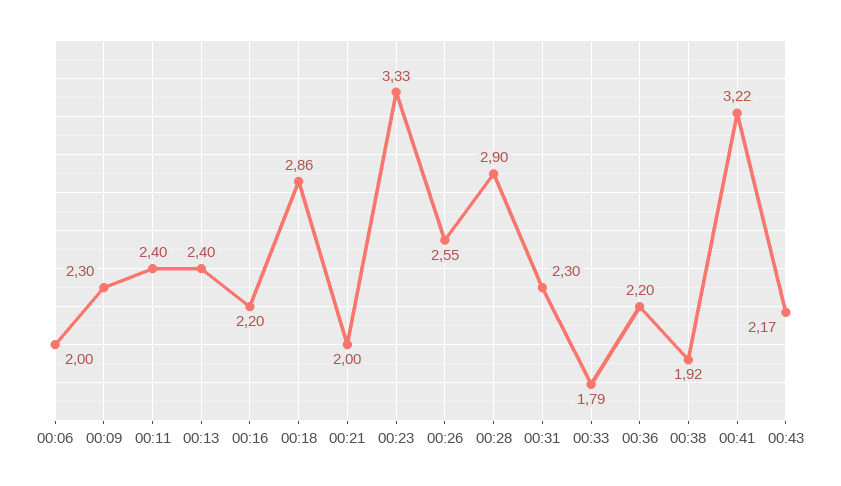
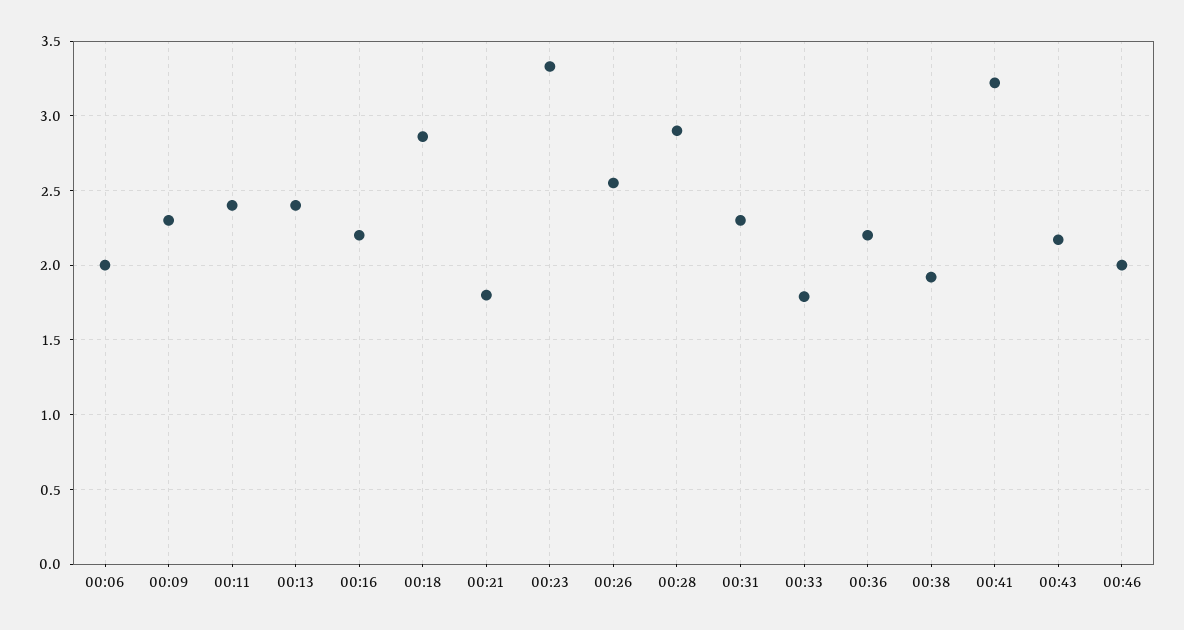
00:21: 2 -> 1.8
00:46: none -> 2

